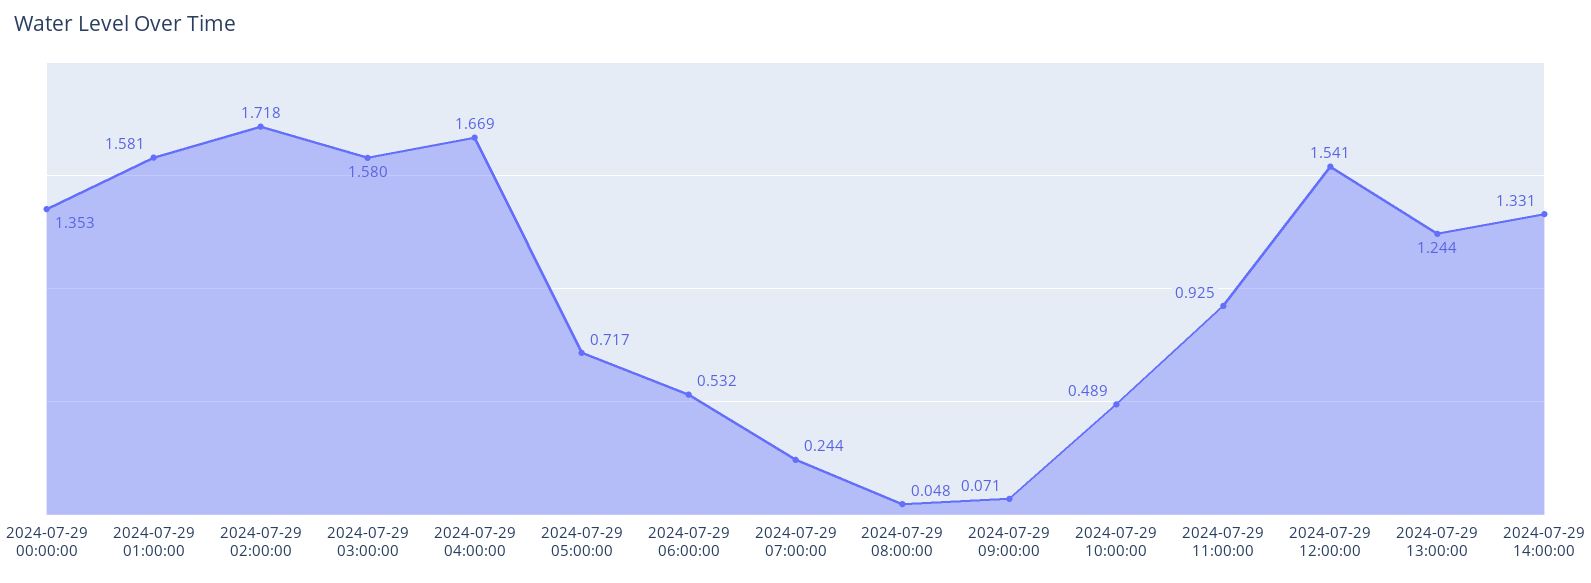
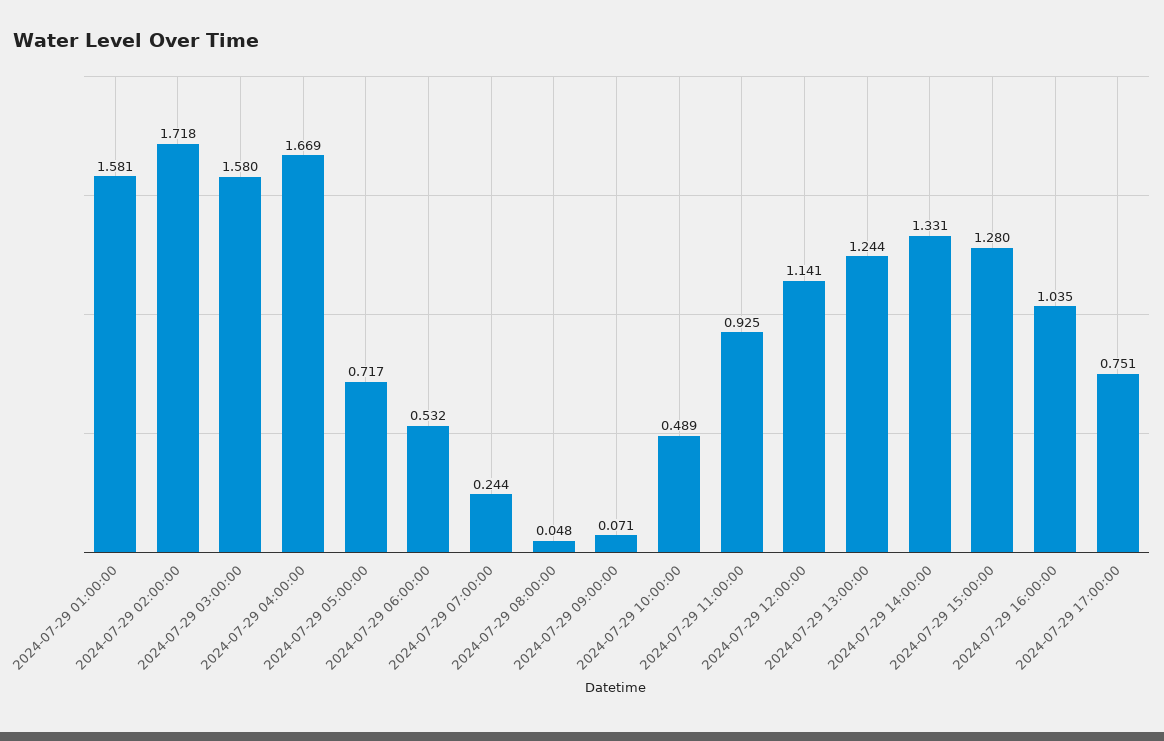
2024-07-29 00:00:00: 1.353 -> none
2024-07-29 12:00:00: 1.541 -> 1.141
2024-07-29 15:00:00: none -> 1.28
2024-07-29 16:00:00: none -> 1.035
2024-07-29 17:00:00: none -> 0.751

